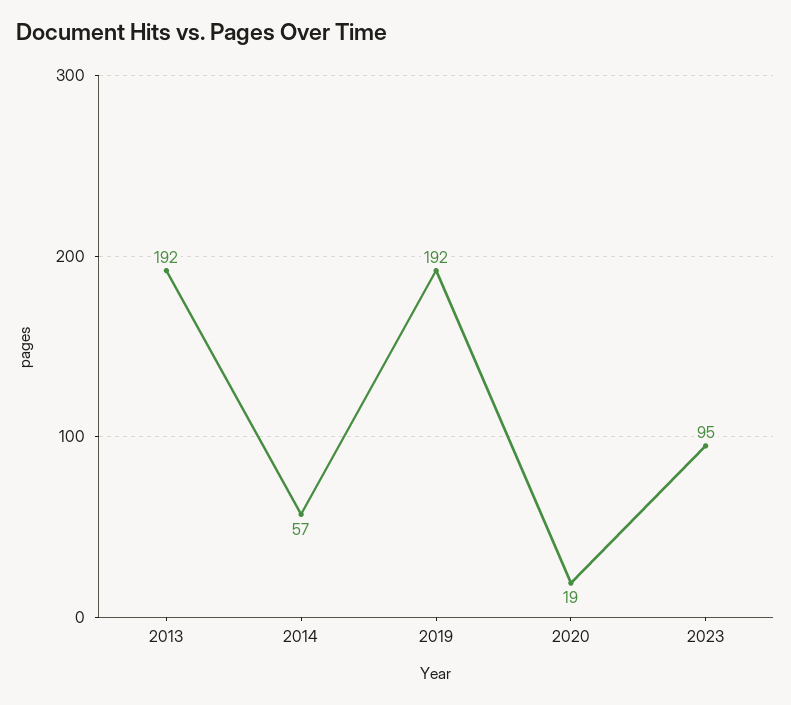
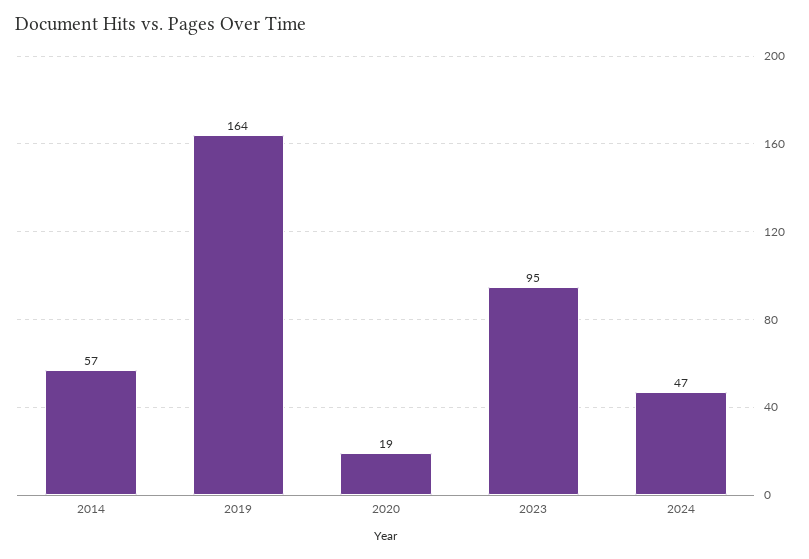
2013: 192 -> none
2019: 192 -> 164
2024: none -> 47

